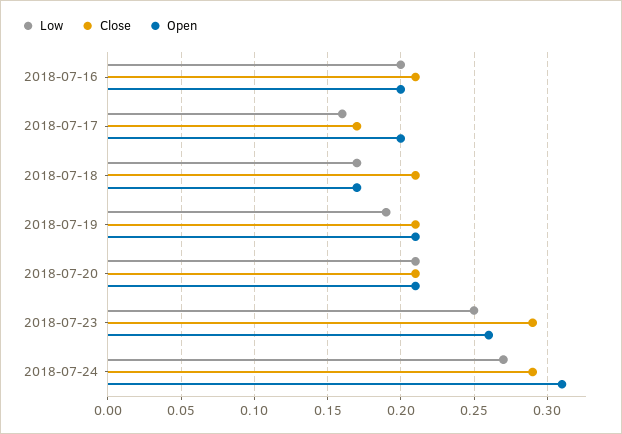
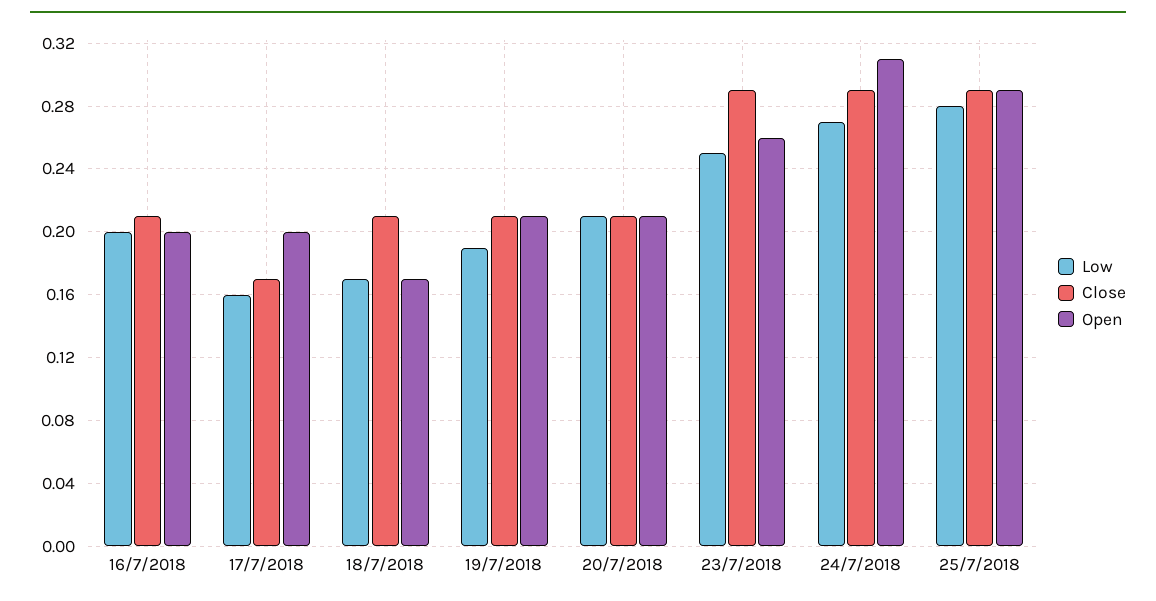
Low, 25/7/2018: none -> 0.28
Close, 25/7/2018: none -> 0.29
Open, 25/7/2018: none -> 0.29

